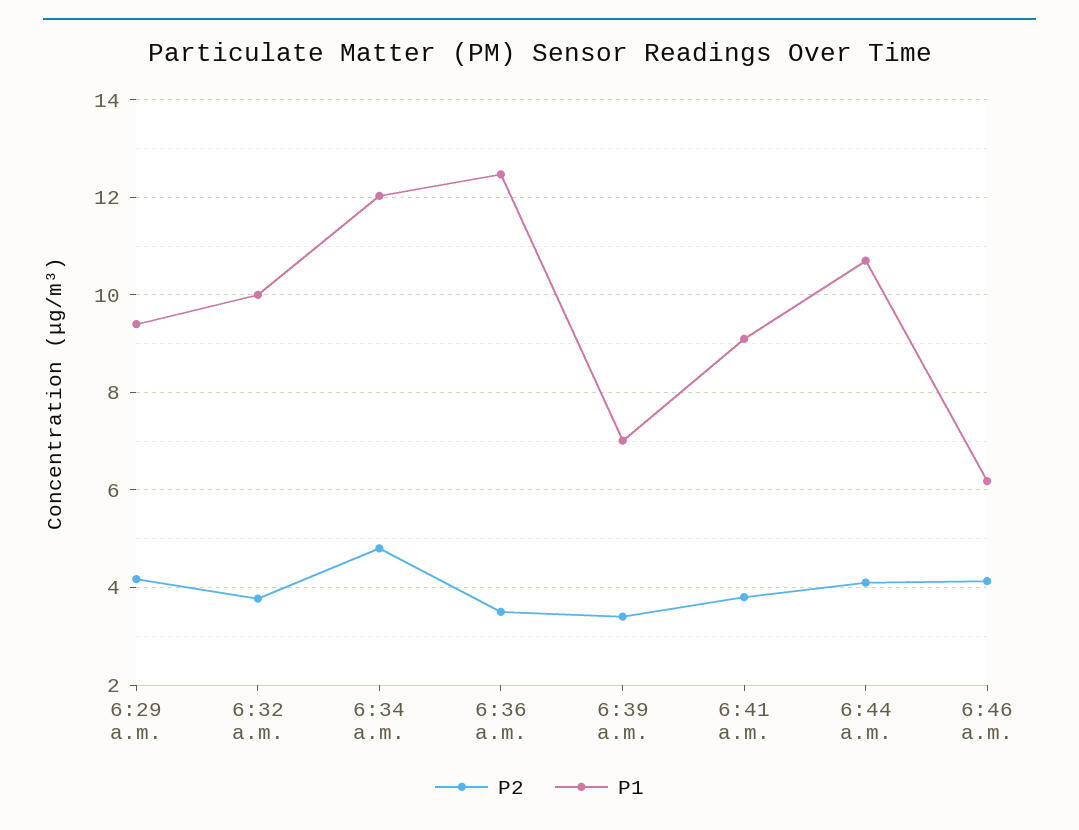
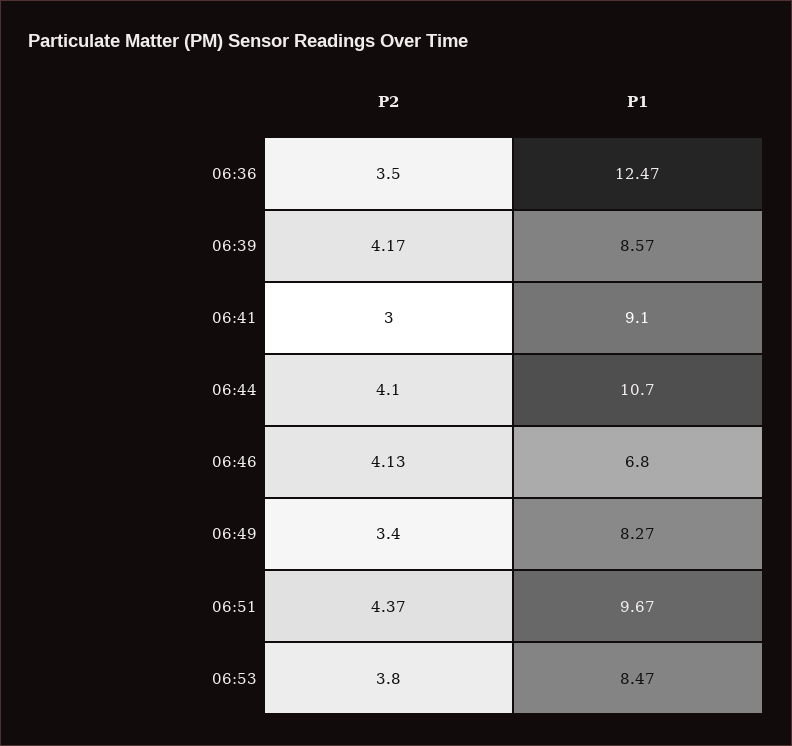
P2, 6:29 a.m.: 4.2 -> none
P1, 6:29 a.m.: 9.4 -> none
P2, 6:32 a.m.: 3.8 -> none
P1, 6:32 a.m.: 10 -> none
P2, 6:34 a.m.: 4.8 -> none
P1, 6:34 a.m.: 12 -> none
P2, 6:39 a.m.: 3.4 -> 4.17
P1, 6:39 a.m.: 7 -> 8.57
P2, 6:41 a.m.: 3.8 -> 3
P1, 6:46 a.m.: 6.2 -> 6.8
P2, 06:49: none -> 3.4
P1, 06:49: none -> 8.27
P2, 06:51: none -> 4.37
P1, 06:51: none -> 9.67
P2, 06:53: none -> 3.8
P1, 06:53: none -> 8.47

